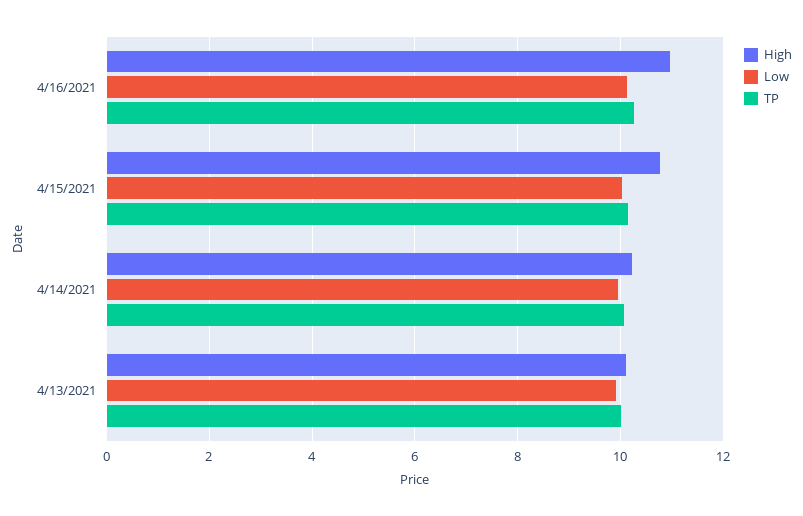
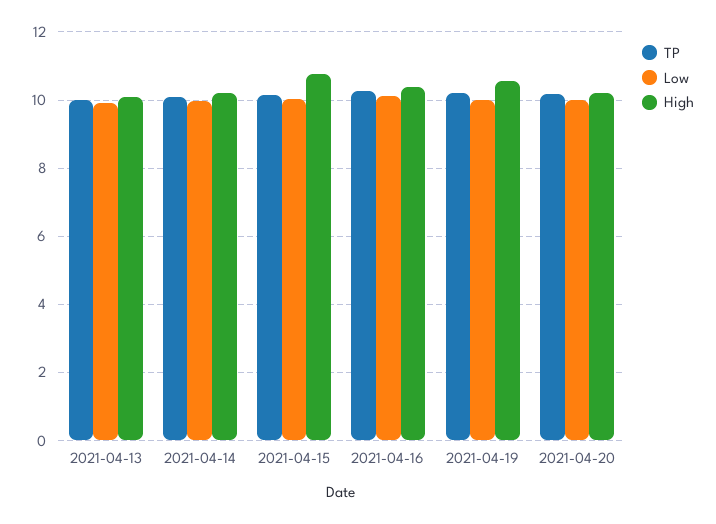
High, 4/16/2021: 11 -> 10.4
TP, 2021-04-19: none -> 10.2
Low, 2021-04-19: none -> 10
High, 2021-04-19: none -> 10.6
TP, 2021-04-20: none -> 10.2
Low, 2021-04-20: none -> 10
High, 2021-04-20: none -> 10.2

